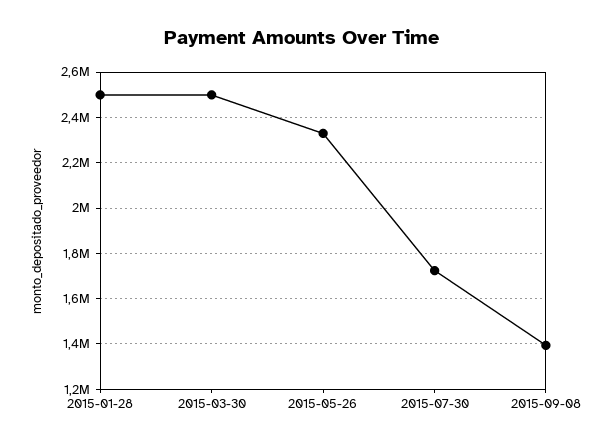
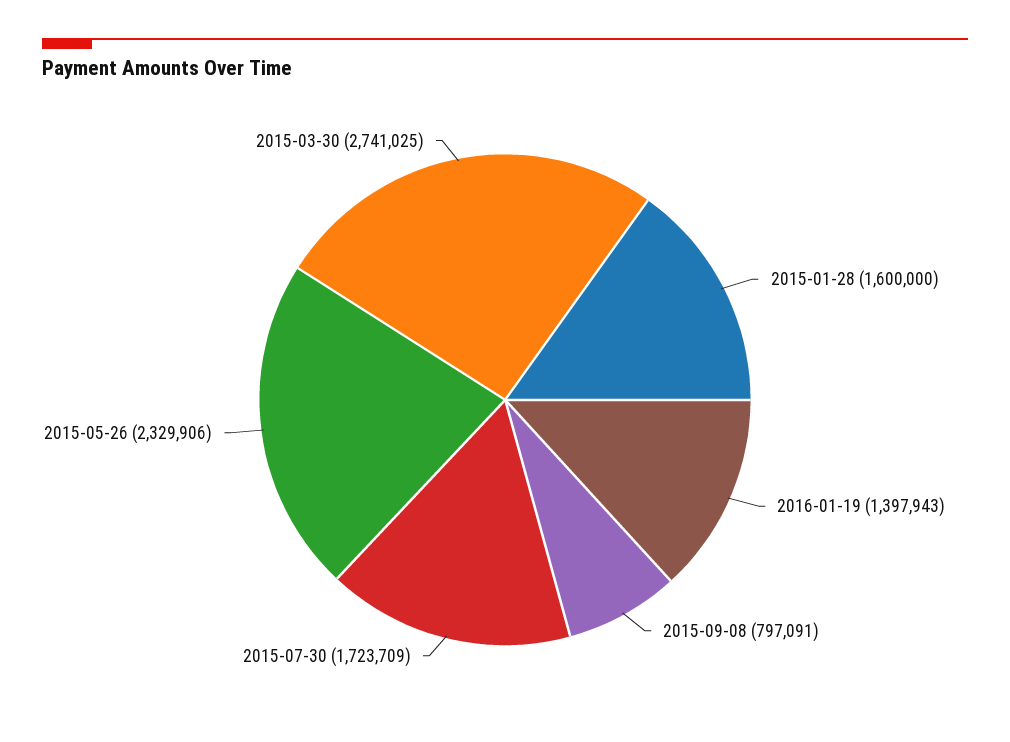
2015-01-28: 2500000 -> 1600000
2015-03-30: 2500000 -> 2741025
2015-09-08: 1400000 -> 797091
2016-01-19: none -> 1397943

